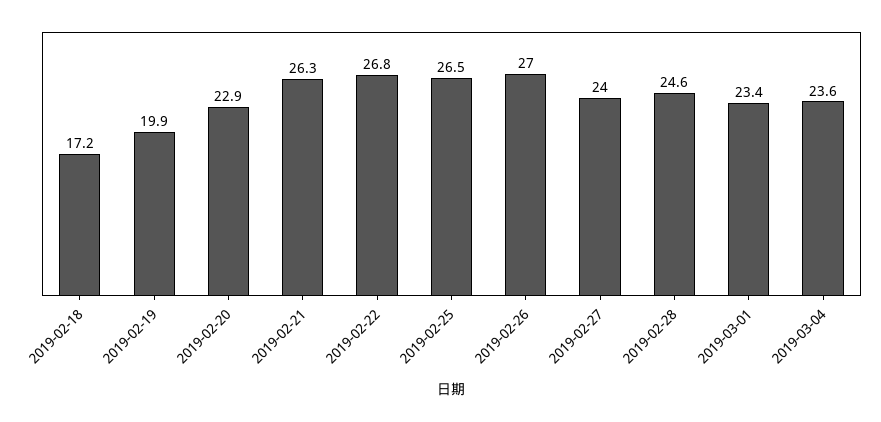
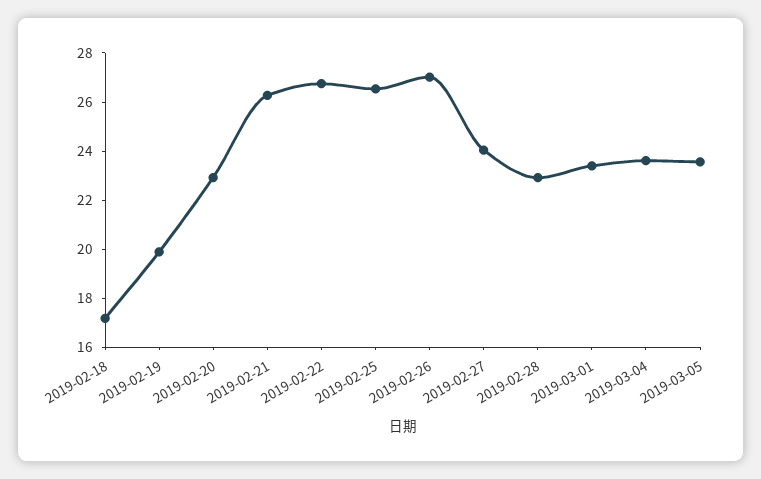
2019-02-28: 24.6 -> 23
2019-03-05: none -> 23.5

